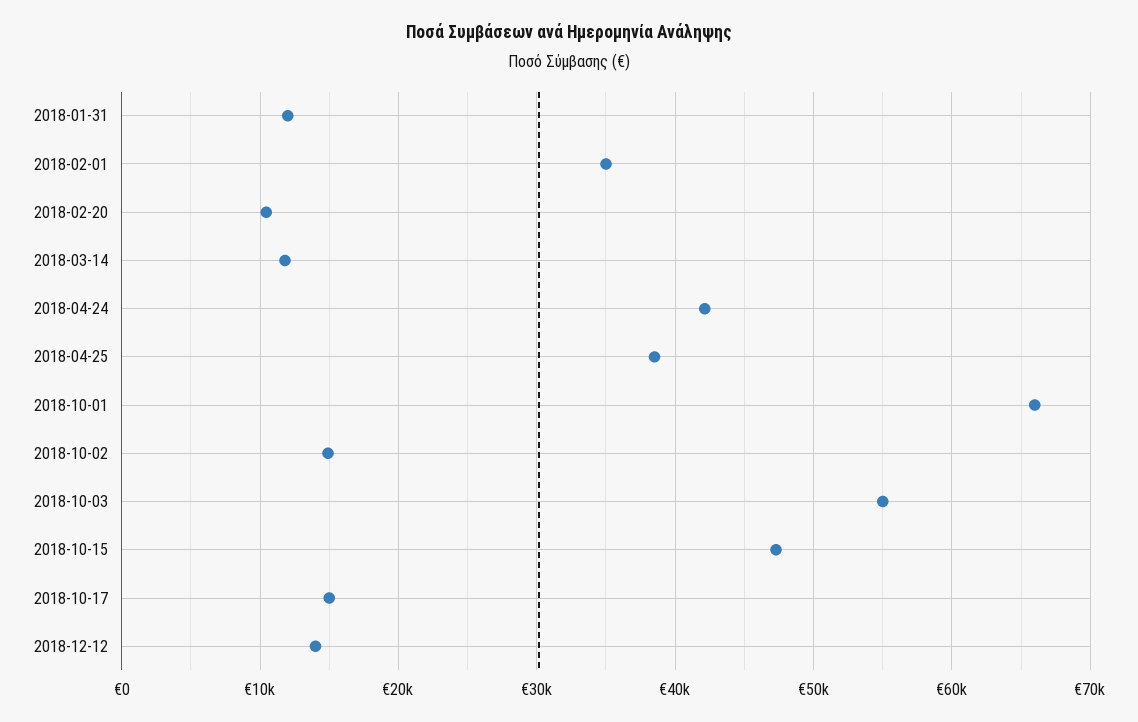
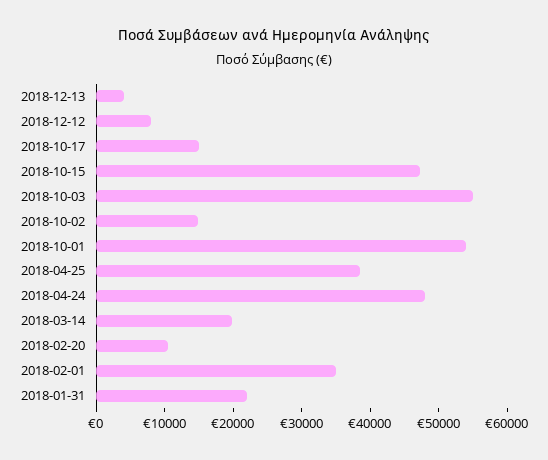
2018-01-31: 12000 -> 22000
2018-03-14: 12000 -> 20000
2018-04-24: 42000 -> 48000
2018-10-01: 66000 -> 54000
2018-12-12: 14000 -> 8000
2018-12-13: none -> 4000

